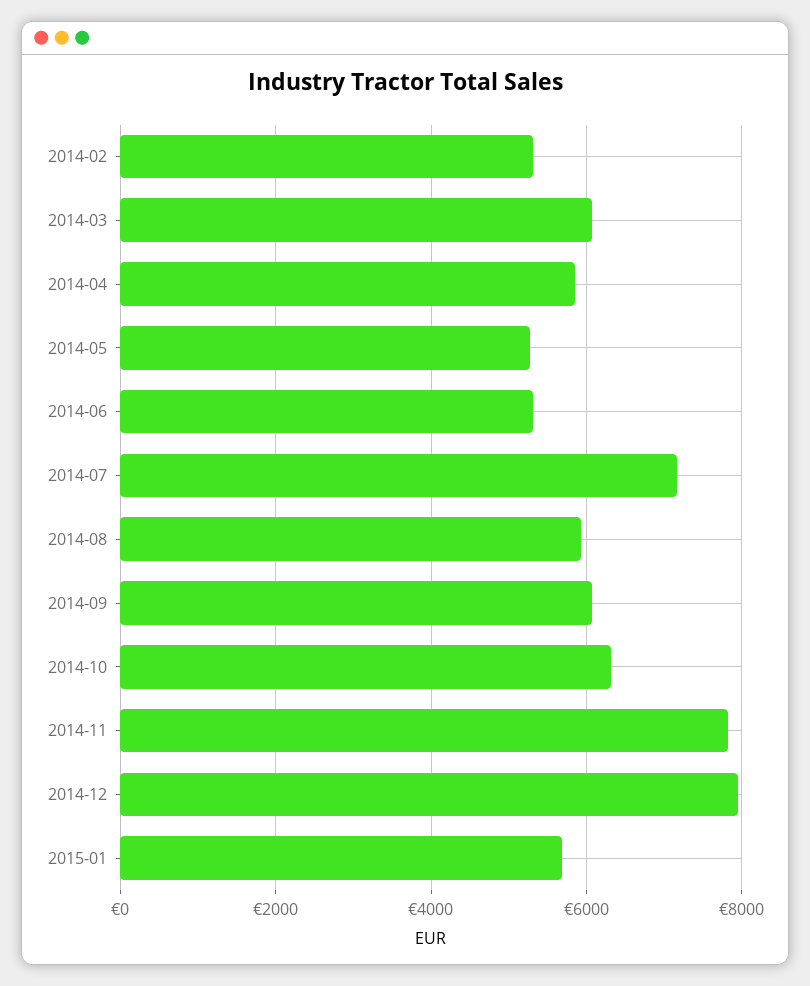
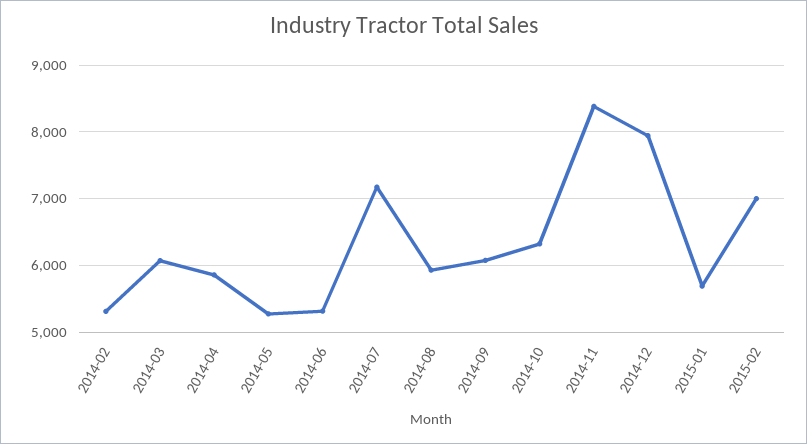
2014-11: 7800 -> 8400
2015-02: none -> 7000

